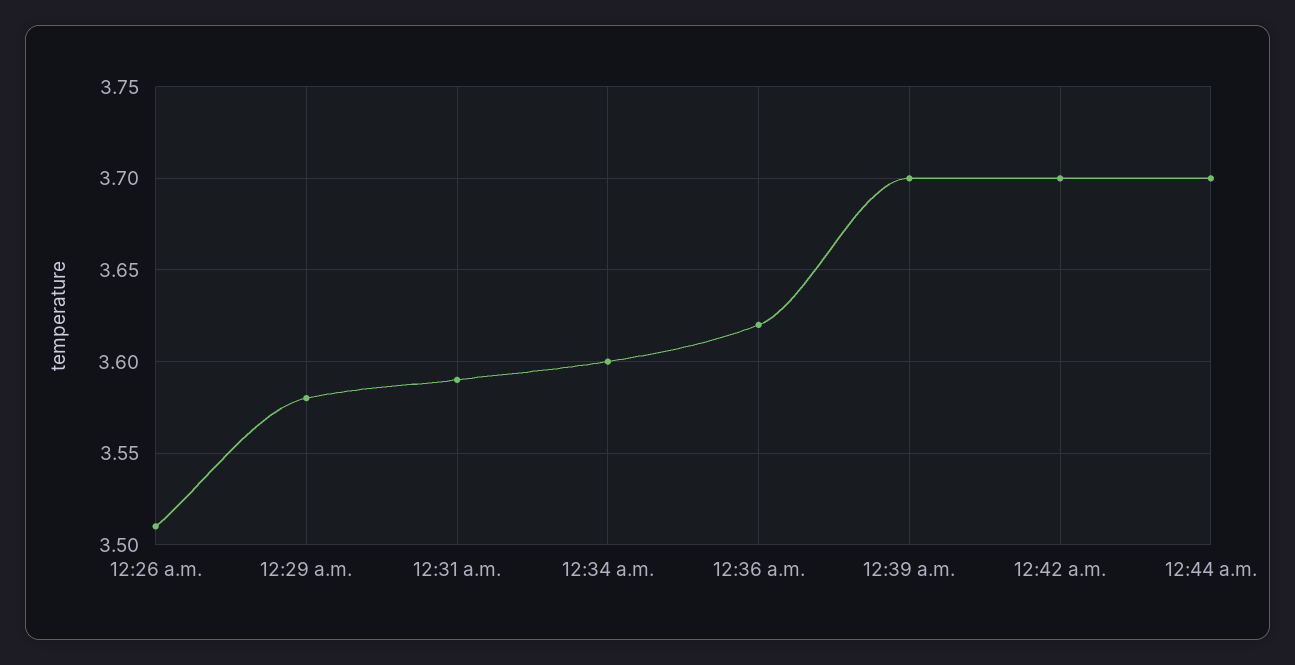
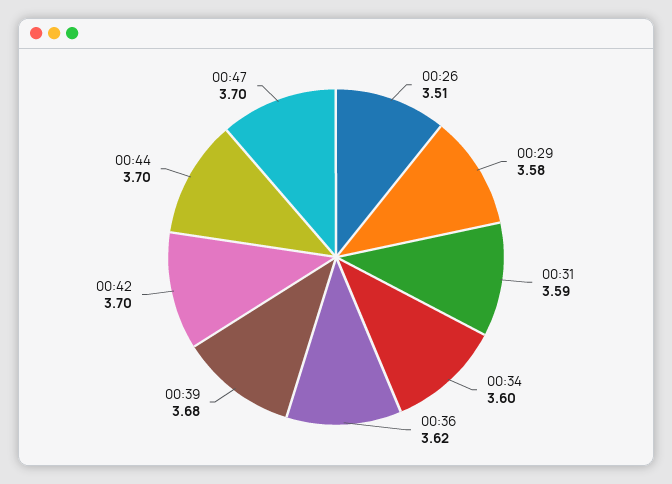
12:39 a.m.: 3.7 -> 3.68
00:47: none -> 3.7

